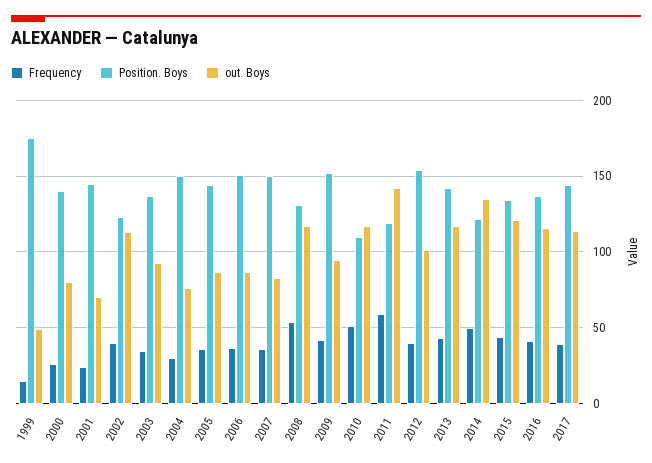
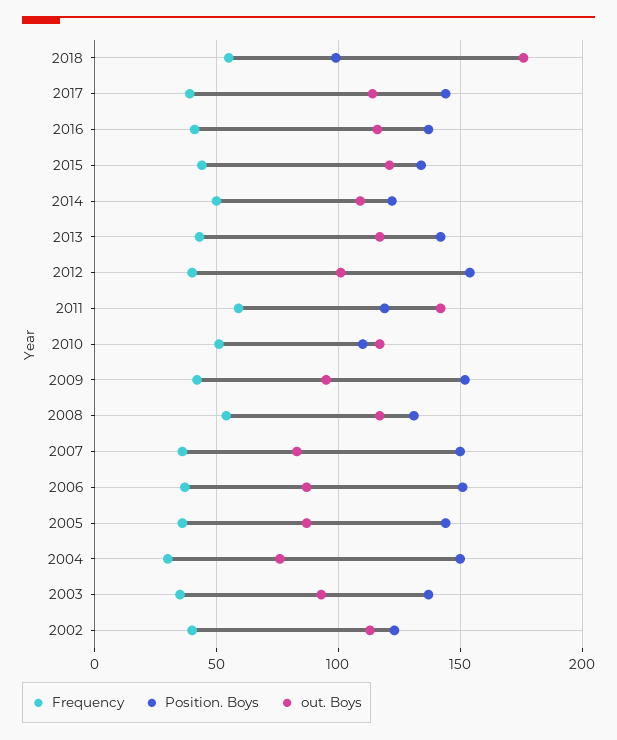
Frequency, 1999: 15 -> none
Position. Boys, 1999: 175 -> none
out. Boys, 1999: 50 -> none
Frequency, 2000: 25 -> none
Position. Boys, 2000: 140 -> none
out. Boys, 2000: 80 -> none
Frequency, 2001: 25 -> none
Position. Boys, 2001: 145 -> none
out. Boys, 2001: 70 -> none
out. Boys, 2014: 135 -> 110
Frequency, 2018: none -> 55
Position. Boys, 2018: none -> 100
out. Boys, 2018: none -> 175

